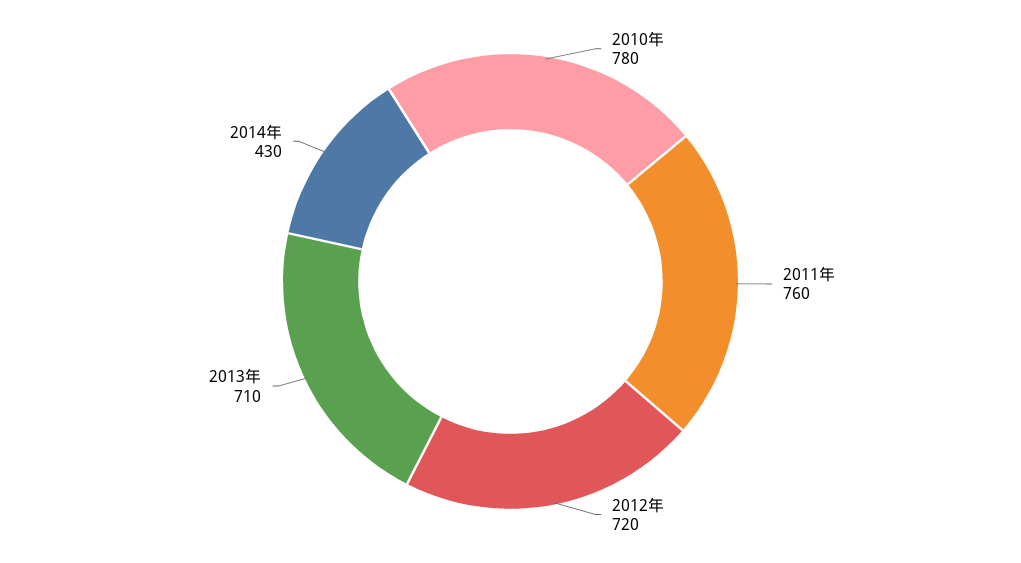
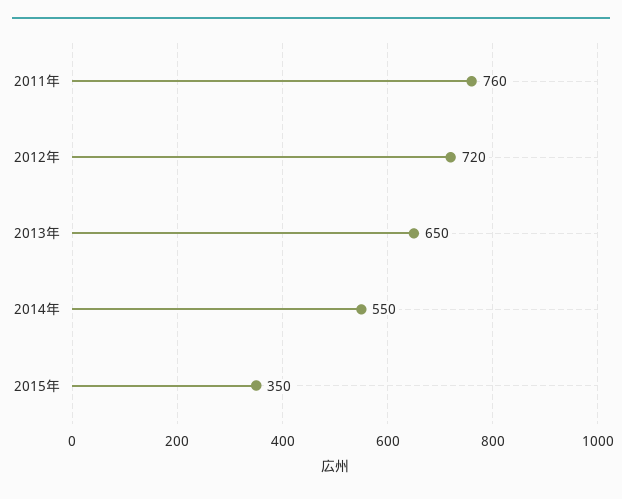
2010年: 780 -> none
2013年: 710 -> 650
2014年: 430 -> 550
2015年: none -> 350

